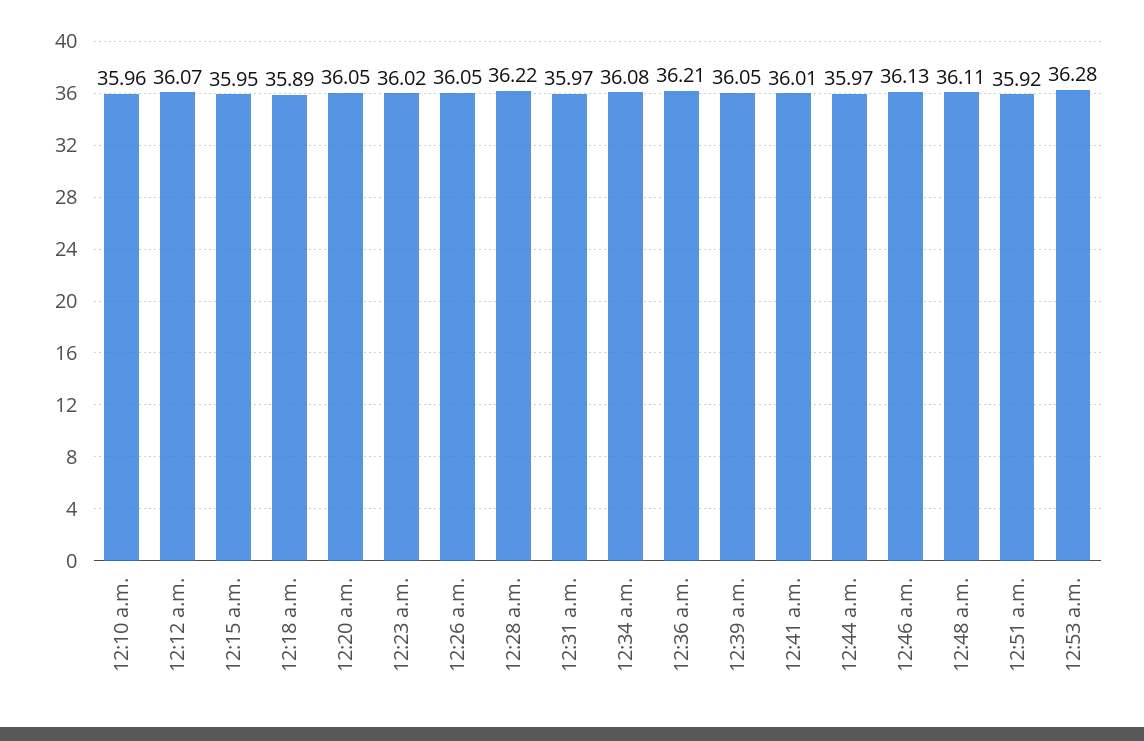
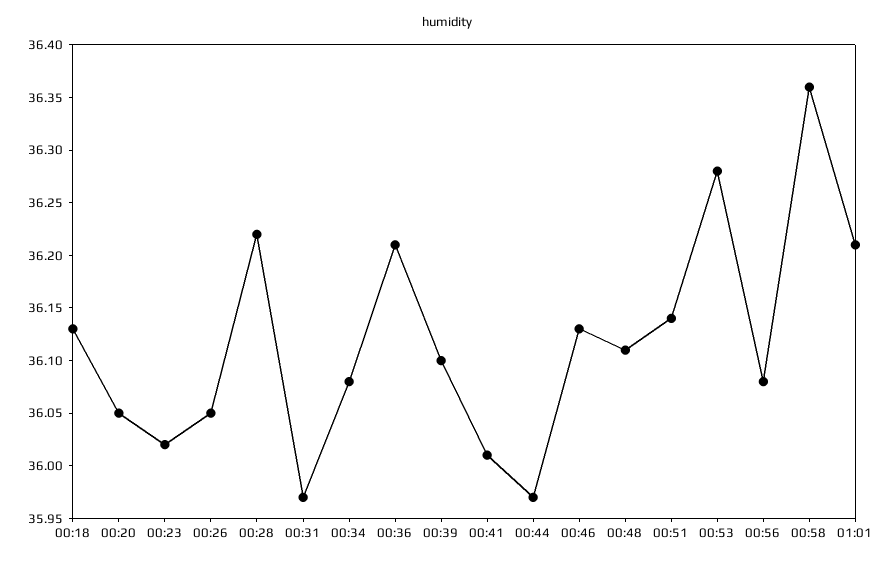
12:10 a.m.: 35.96 -> none
12:12 a.m.: 36.07 -> none
12:15 a.m.: 35.95 -> none
12:18 a.m.: 35.89 -> 36.13
12:39 a.m.: 36.05 -> 36.1
12:51 a.m.: 35.92 -> 36.14
00:56: none -> 36.08
00:58: none -> 36.36
01:01: none -> 36.21

